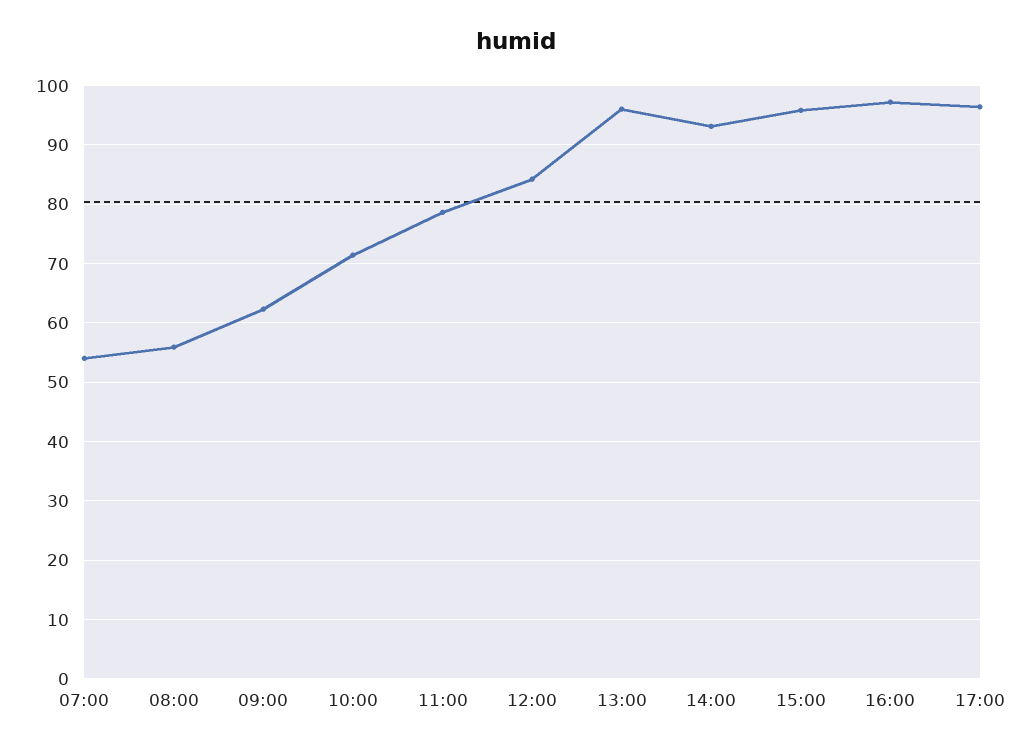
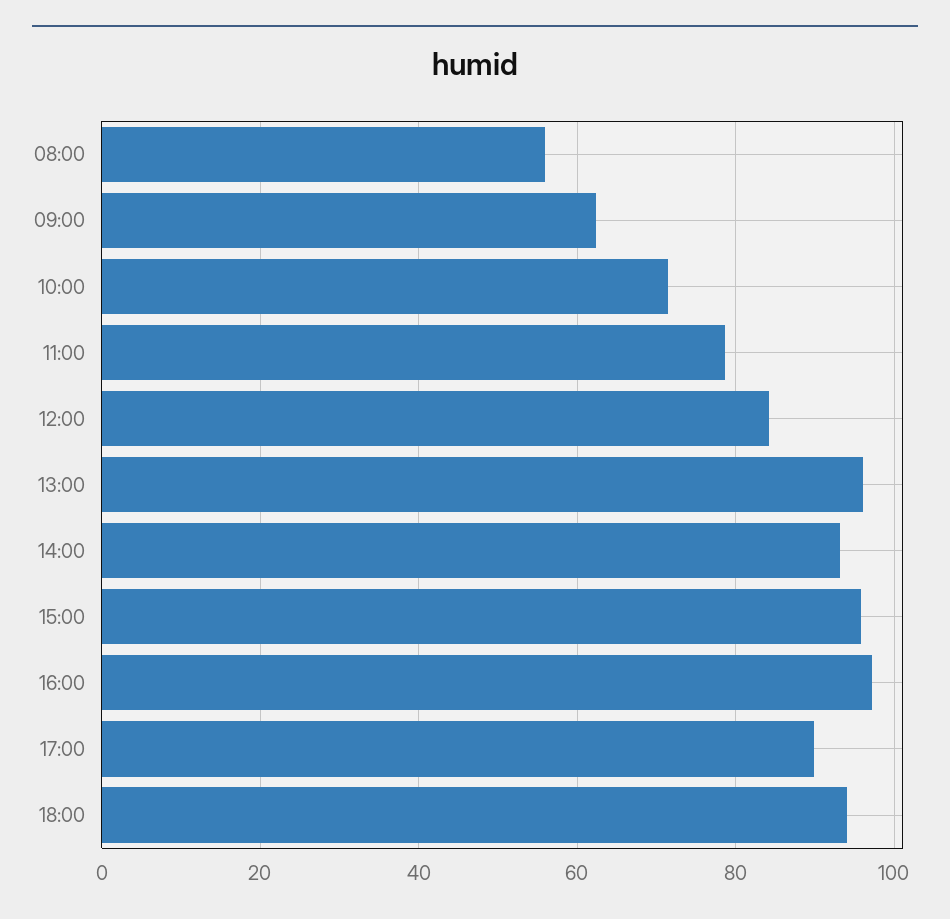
07:00: 54 -> none
17:00: 96 -> 90
18:00: none -> 94

